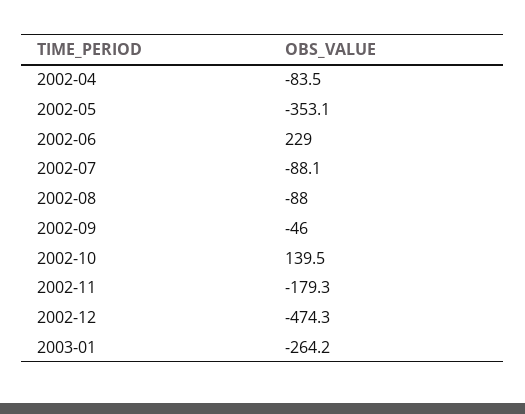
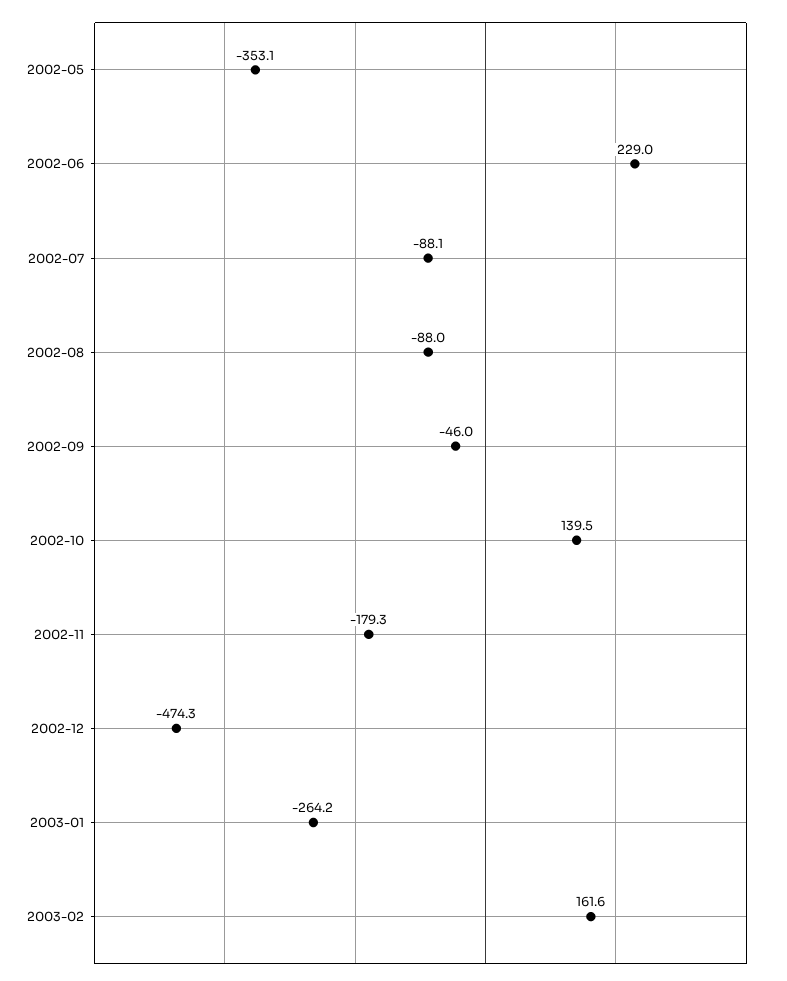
2002-04: -83.5 -> none
2003-02: none -> 161.6

